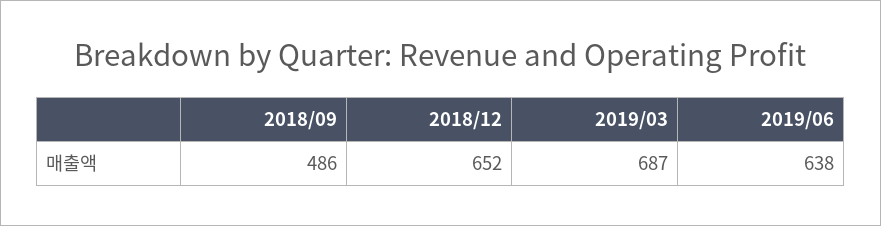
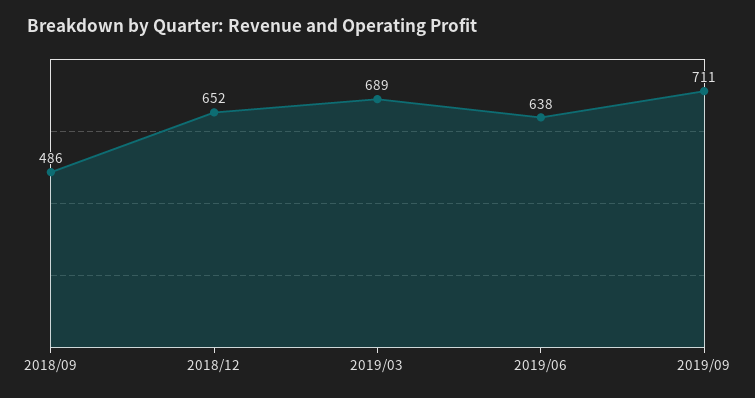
2019/03: 687 -> 689
2019/09: none -> 711

